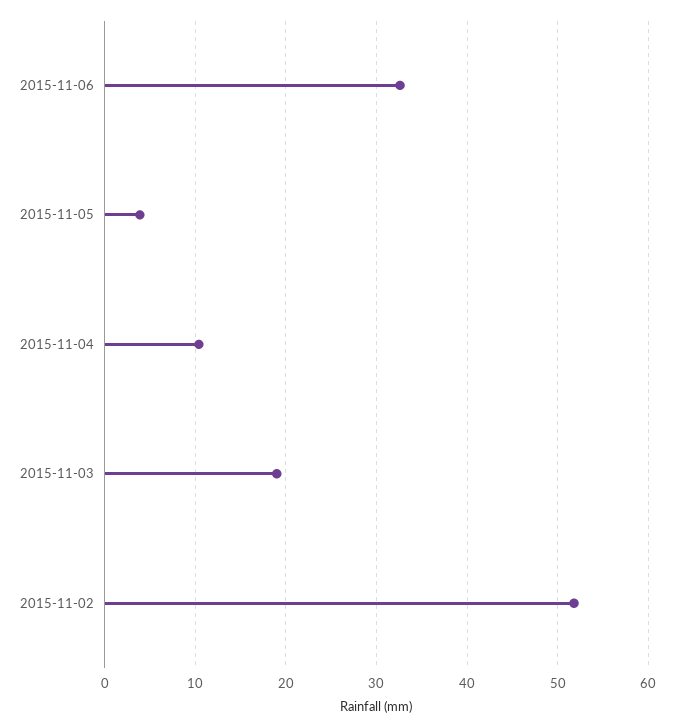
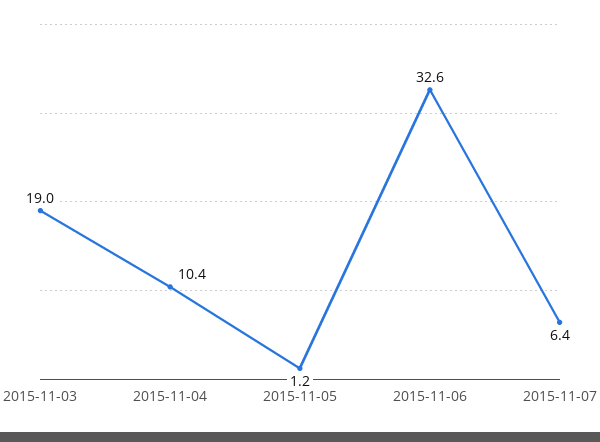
2015-11-05: 4 -> 1.2
2015-11-02: 52 -> none
2015-11-07: none -> 6.4

